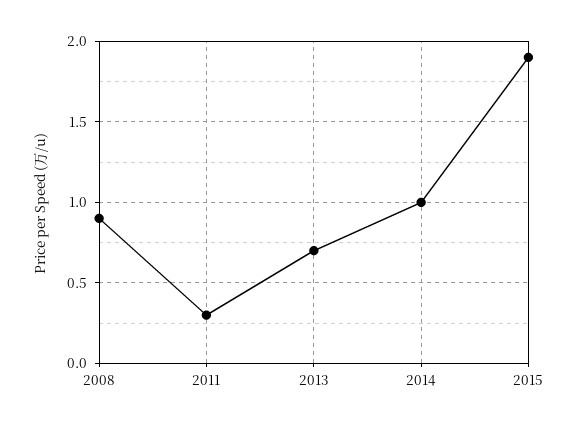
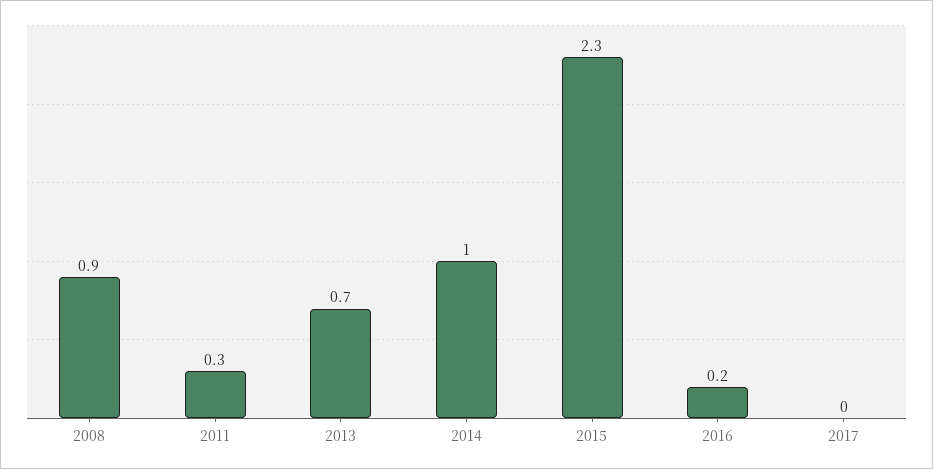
2015: 1.9 -> 2.3
2016: none -> 0.2
2017: none -> 0

